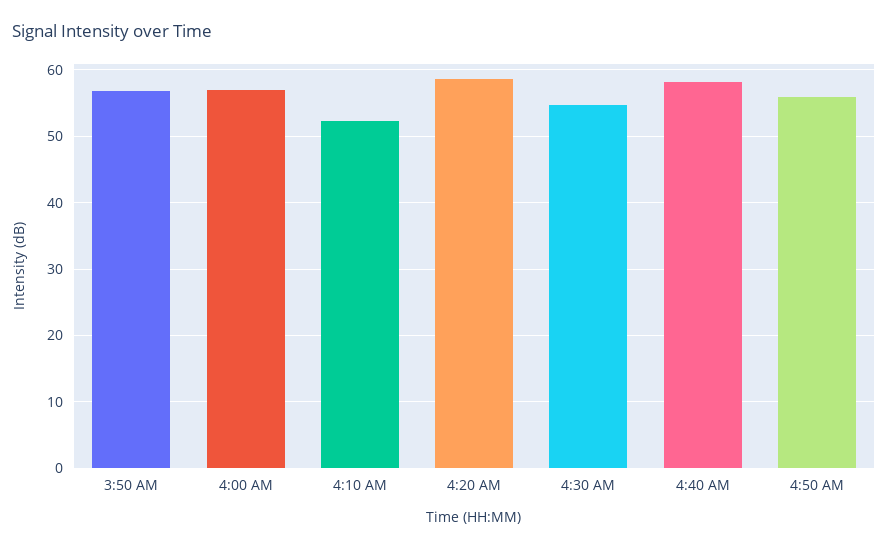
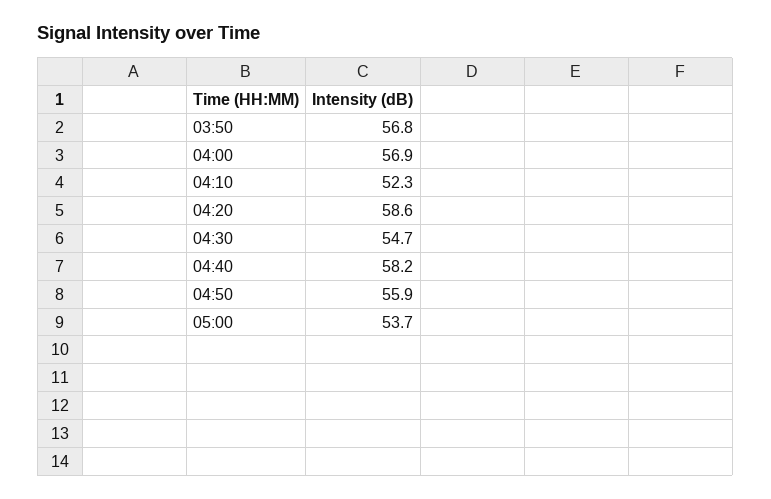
05:00: none -> 53.7

